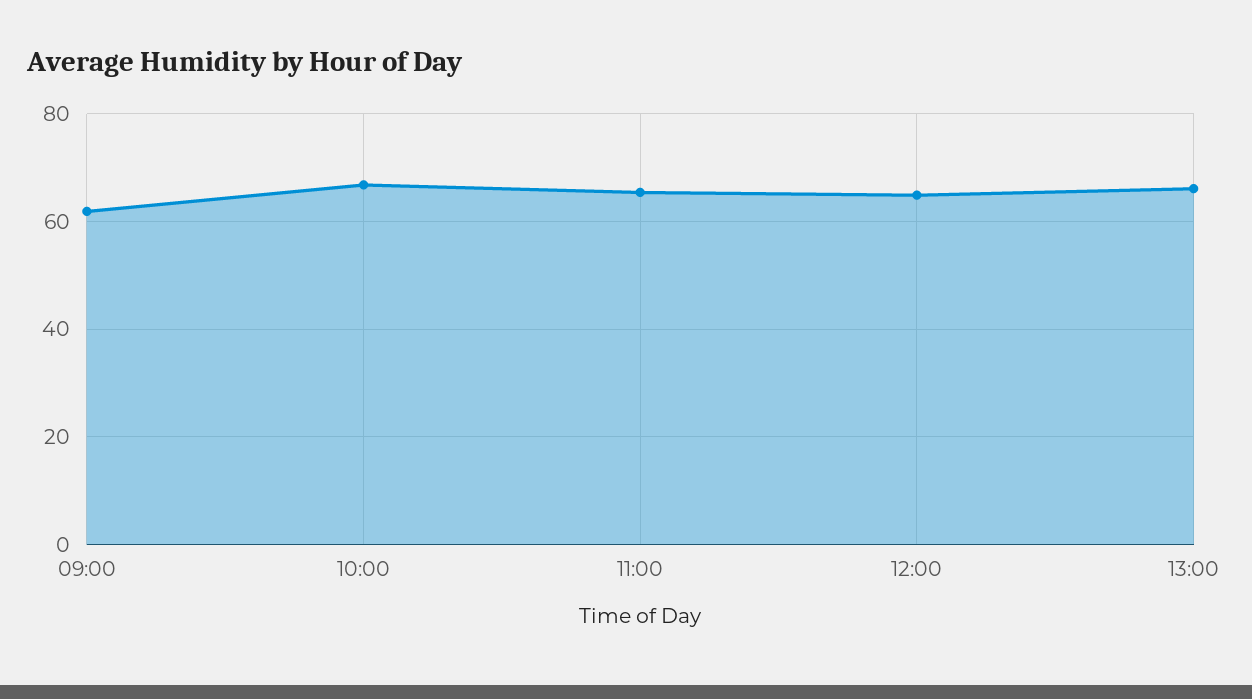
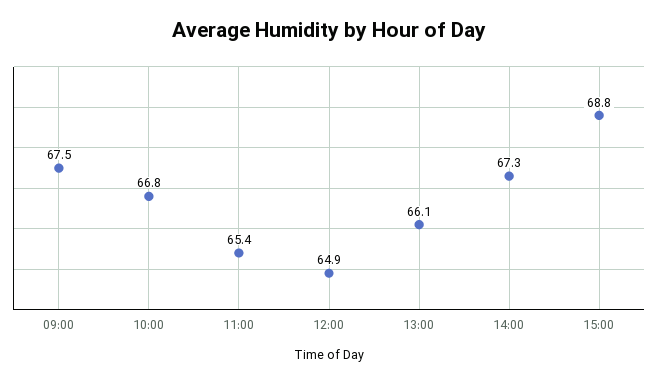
09:00: 62 -> 67.5
14:00: none -> 67.3
15:00: none -> 68.8

